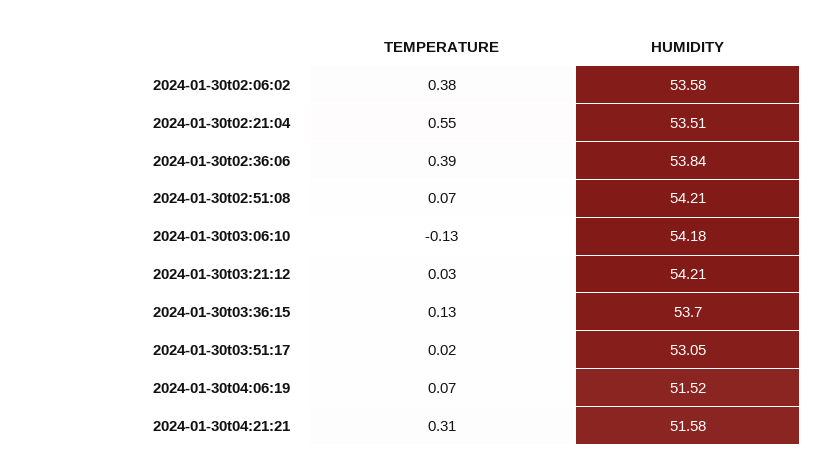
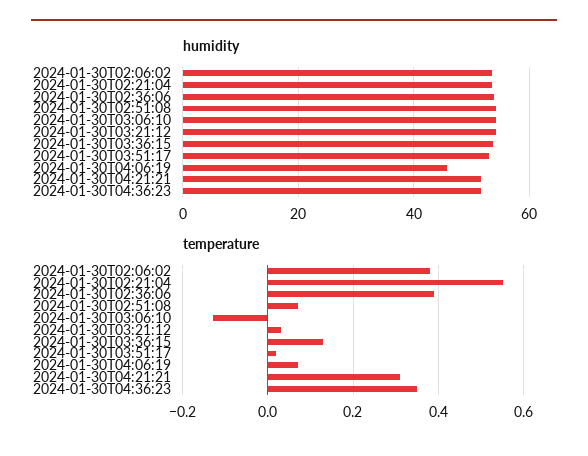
HUMIDITY, 2024-01-30t04:06:19: 51.52 -> 46
HUMIDITY, 2024-01-30T04:36:23: none -> 52
TEMPERATURE, 2024-01-30T04:36:23: none -> 0.35

